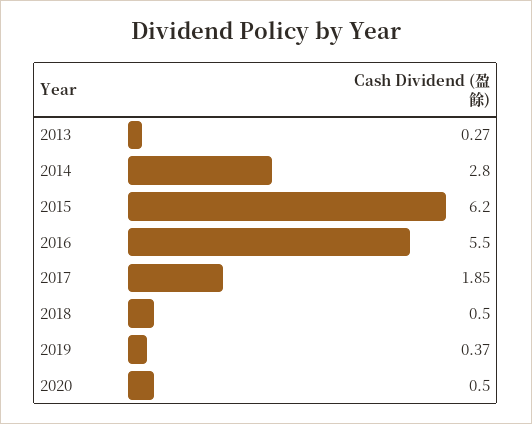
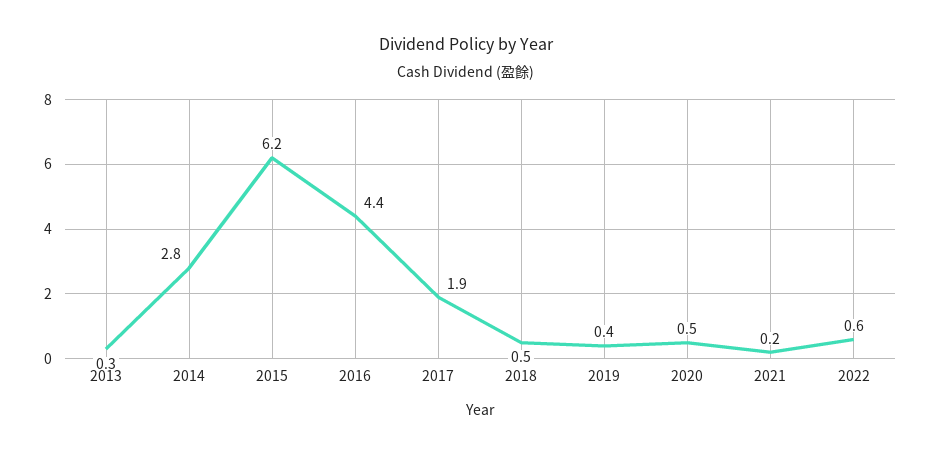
2016: 5.5 -> 4.4
2021: none -> 0.2
2022: none -> 0.6

